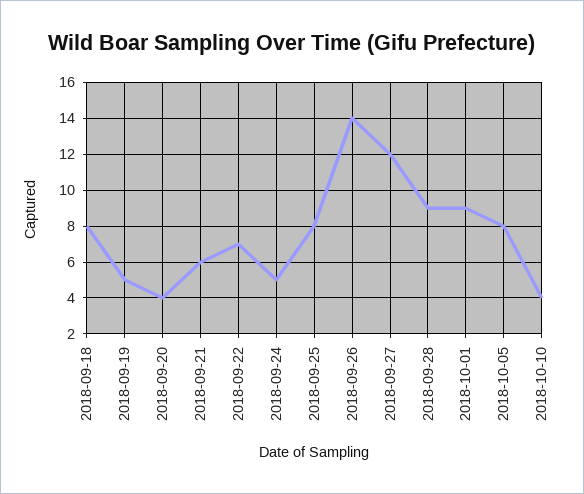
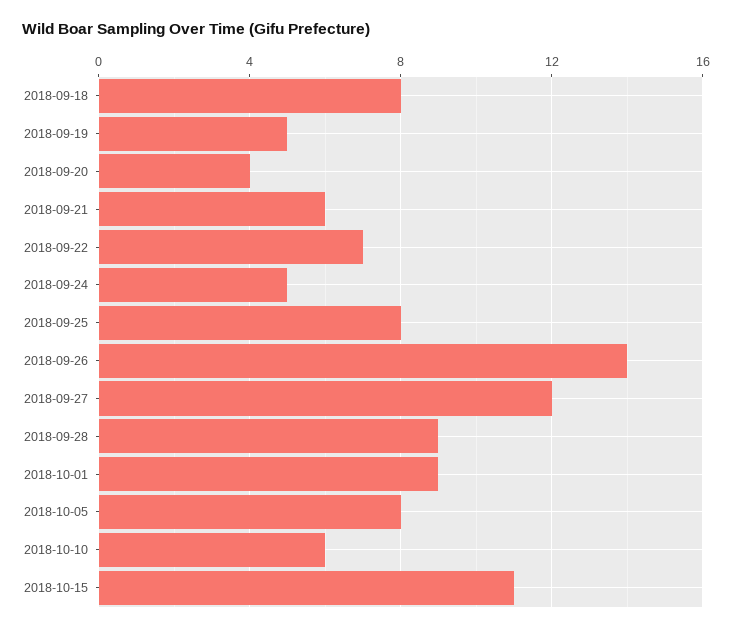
2018-10-10: 4 -> 6
2018-10-15: none -> 11

